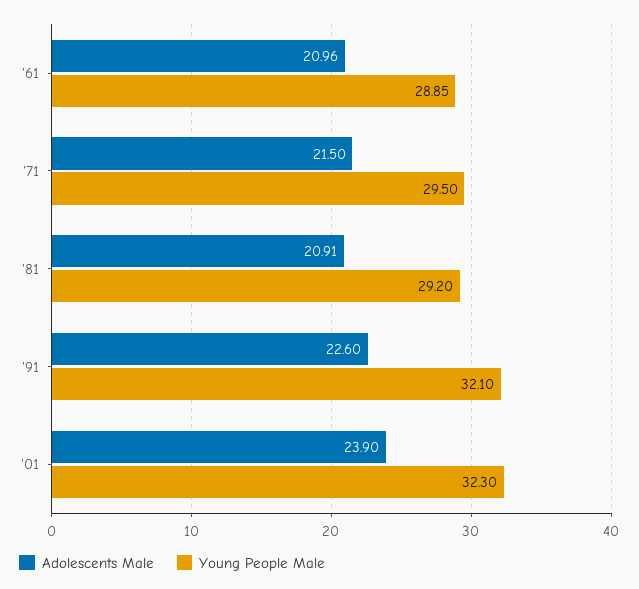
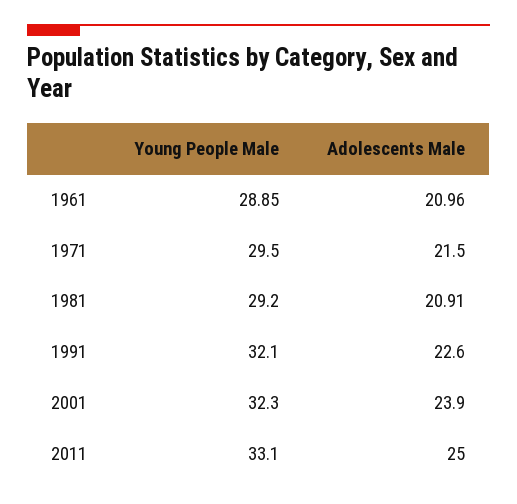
Young People Male, 2011: none -> 33.1
Adolescents Male, 2011: none -> 25

